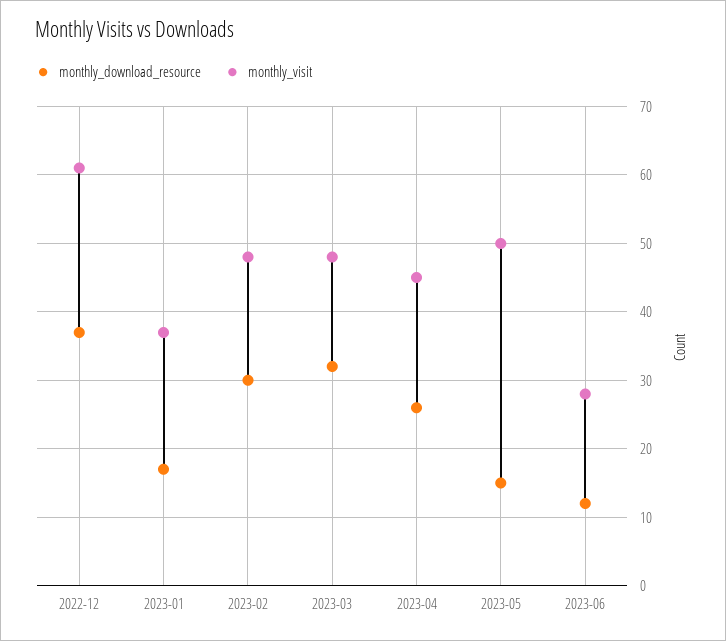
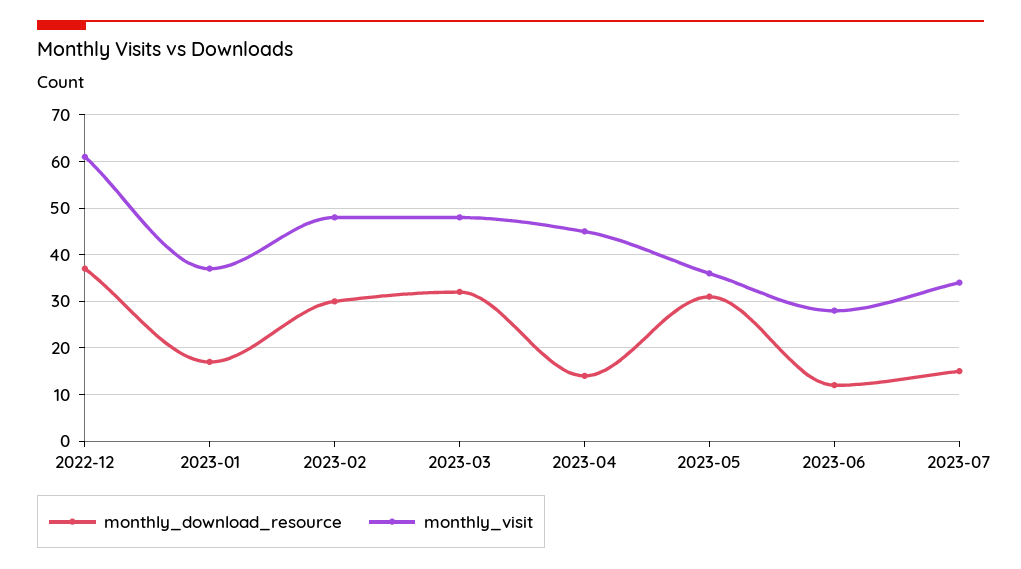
monthly_download_resource, 2023-04: 26 -> 15
monthly_download_resource, 2023-05: 15 -> 30
monthly_visit, 2023-05: 50 -> 35
monthly_download_resource, 2023-07: none -> 15
monthly_visit, 2023-07: none -> 35

